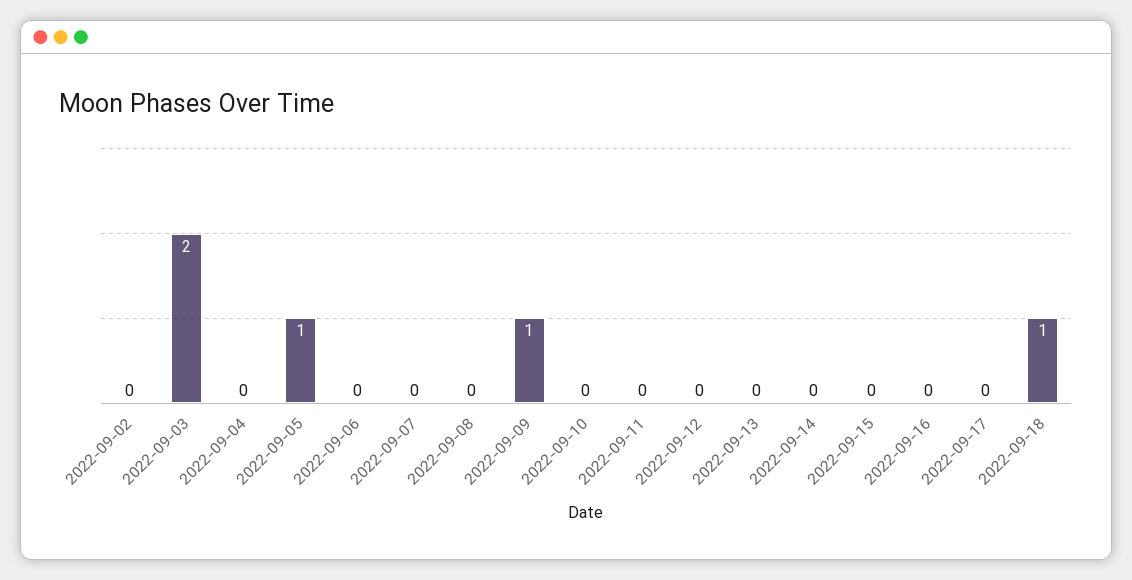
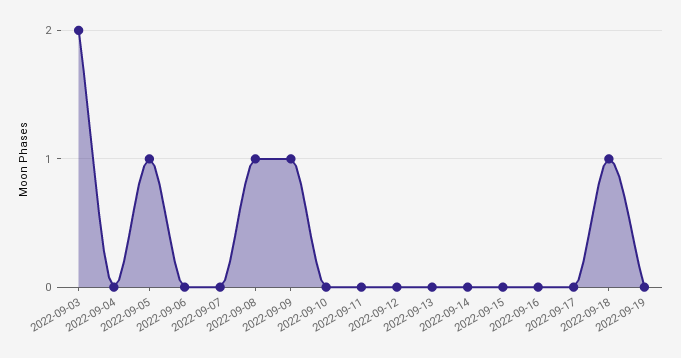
2022-09-02: 0 -> none
2022-09-08: 0 -> 1
2022-09-19: none -> 0

